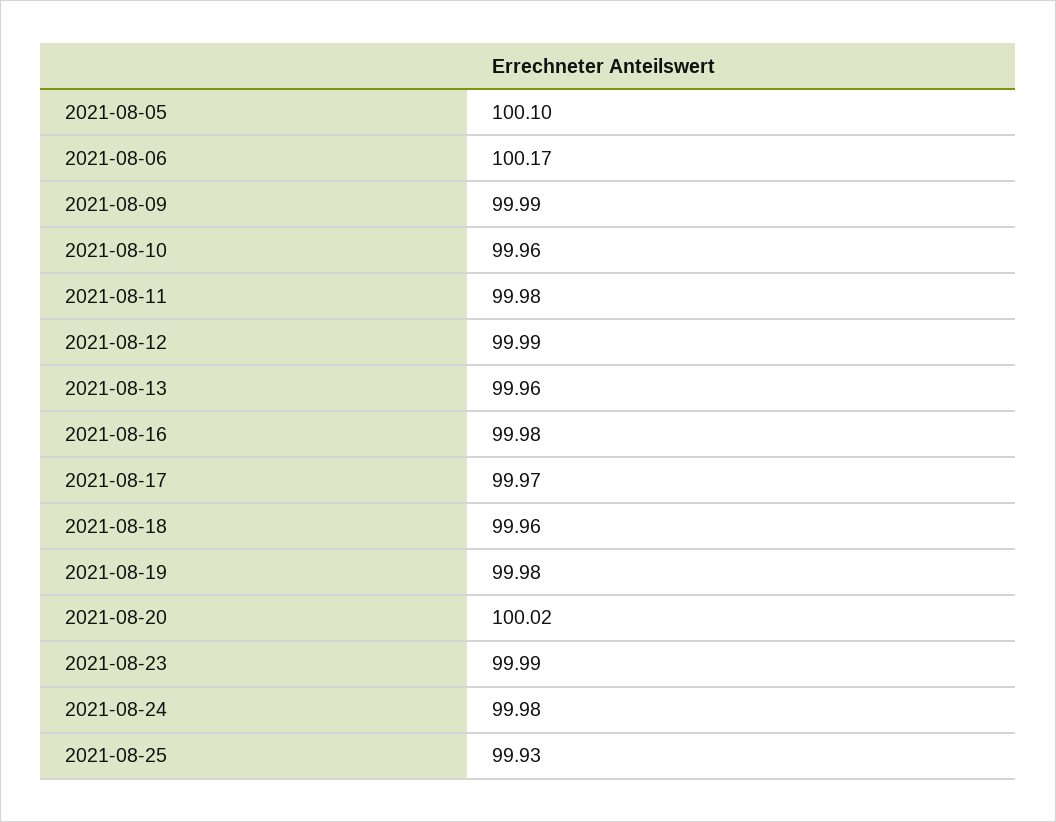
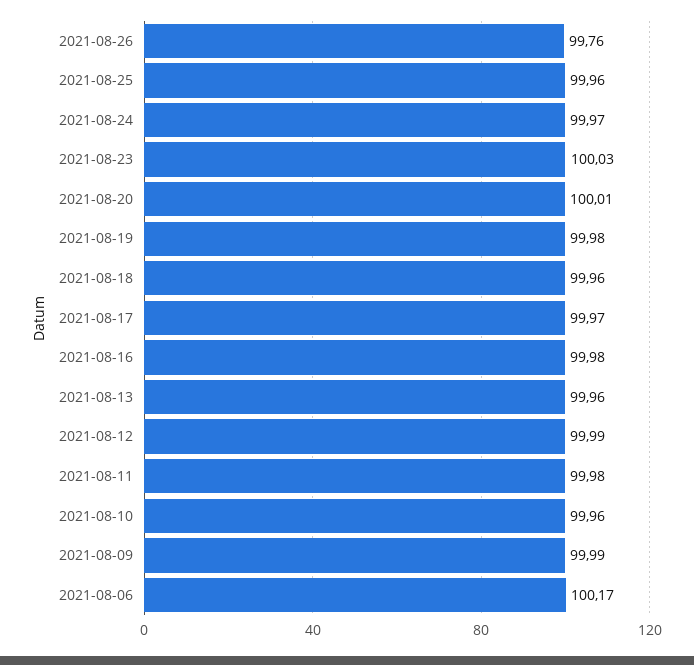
2021-08-05: 100.1 -> none
2021-08-20: 100.02 -> 100.01
2021-08-23: 99.99 -> 100.03
2021-08-24: 99.98 -> 99.97
2021-08-25: 99.93 -> 99.96
2021-08-26: none -> 99.76

